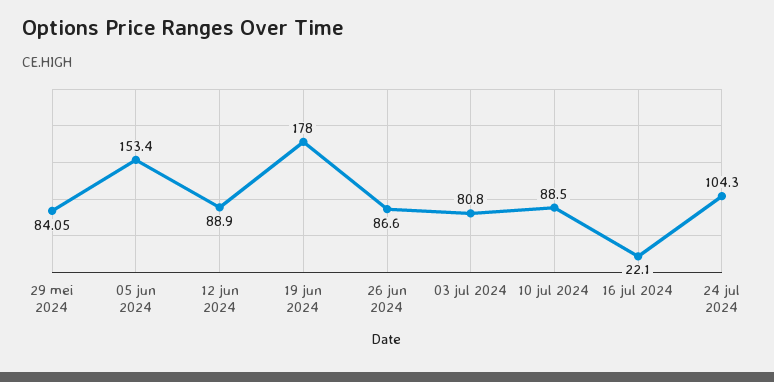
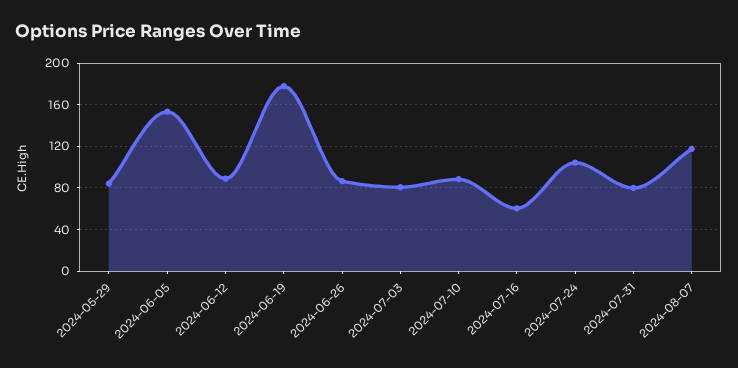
16 jul 2024: 22.1 -> 60
2024-07-31: none -> 80
2024-08-07: none -> 120

